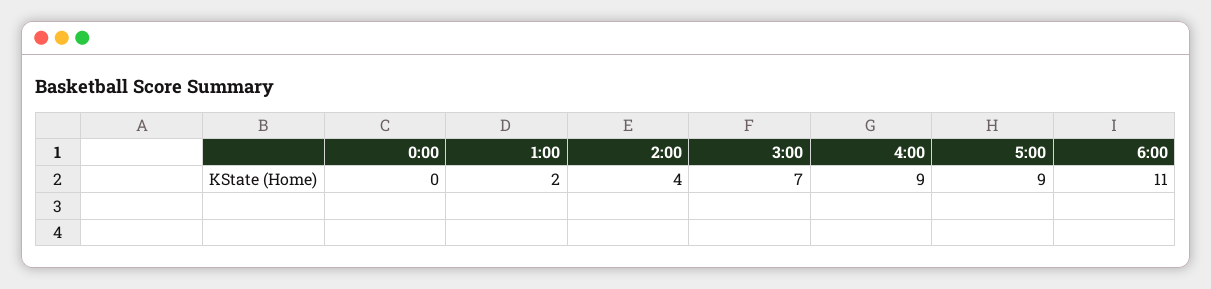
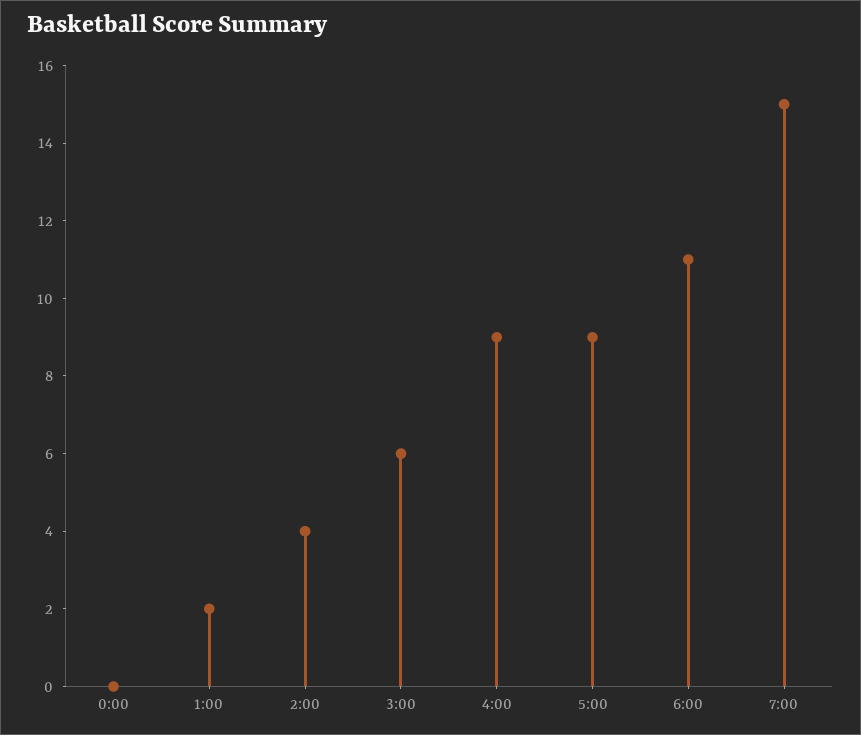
3:00: 7 -> 6
7:00: none -> 15

